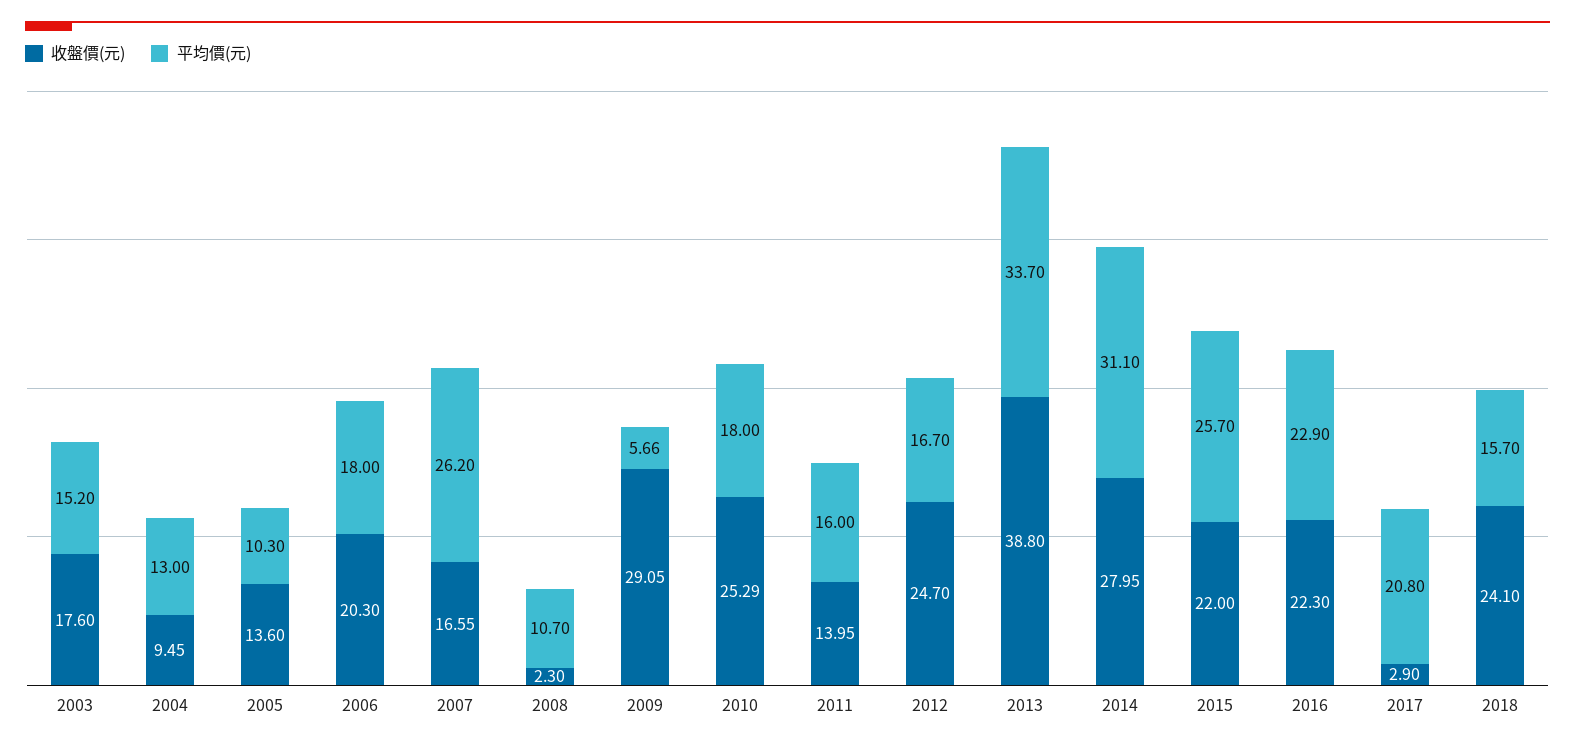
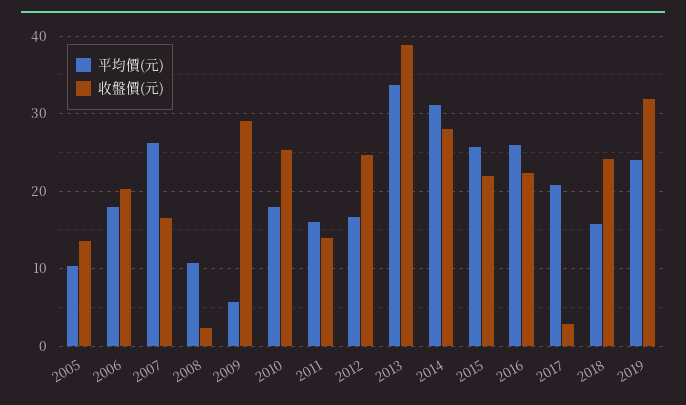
收盤價(元), 2003: 17.6 -> none
平均價(元), 2003: 15.2 -> none
收盤價(元), 2004: 9.45 -> none
平均價(元), 2004: 13 -> none
平均價(元), 2016: 22.9 -> 26
平均價(元), 2019: none -> 24
收盤價(元), 2019: none -> 32

